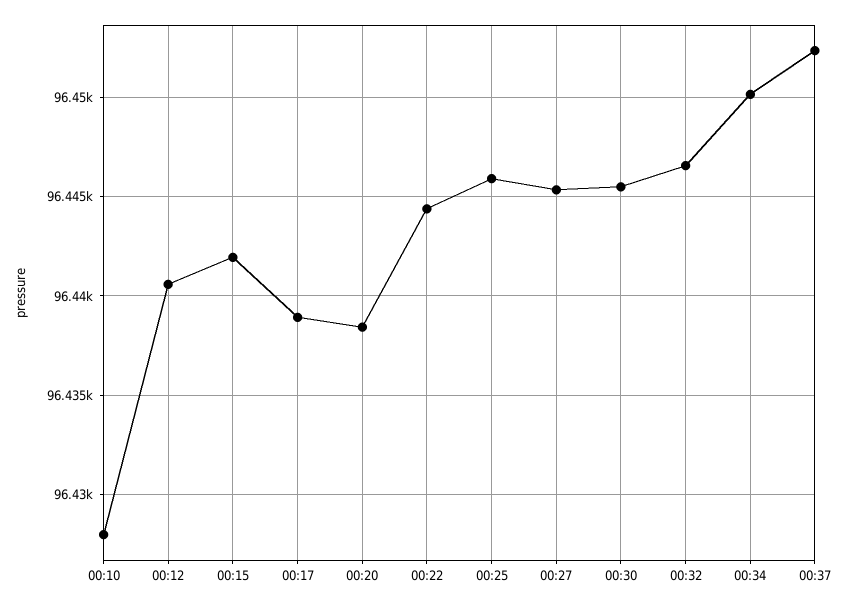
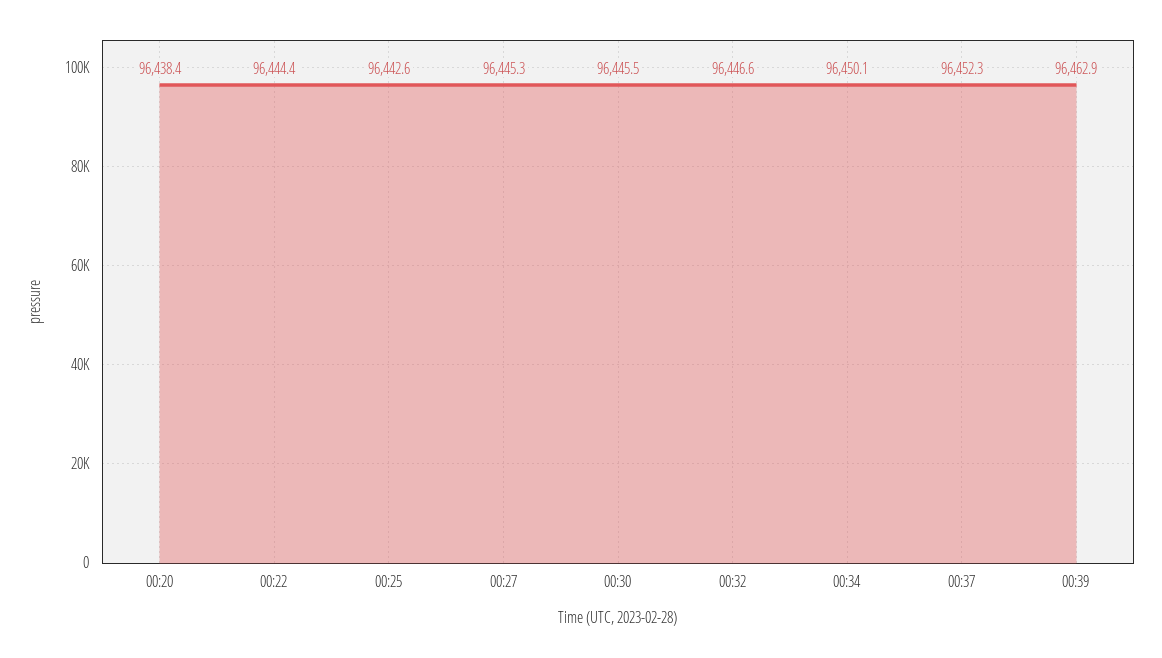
00:10: 96428 -> none
00:12: 96440.5 -> none
00:15: 96442 -> none
00:17: 96439 -> none
00:25: 96446 -> 96442.6
00:39: none -> 96462.9

